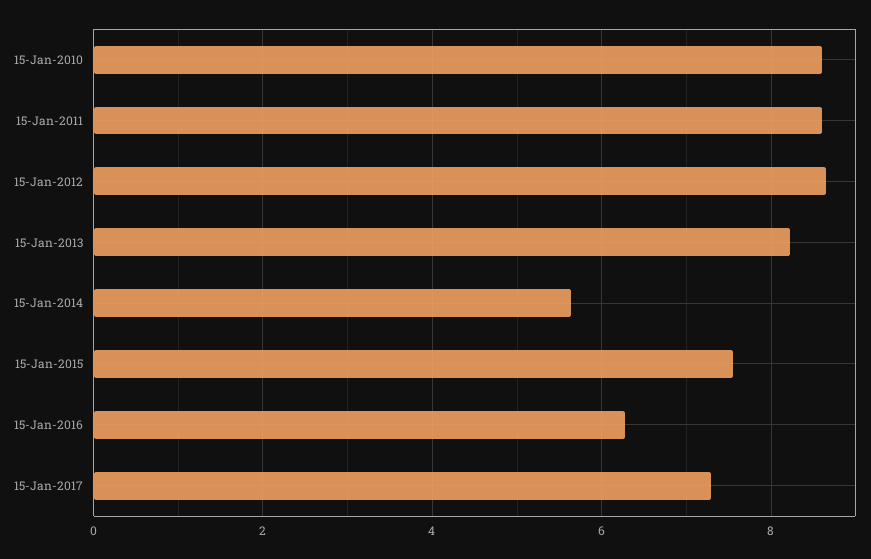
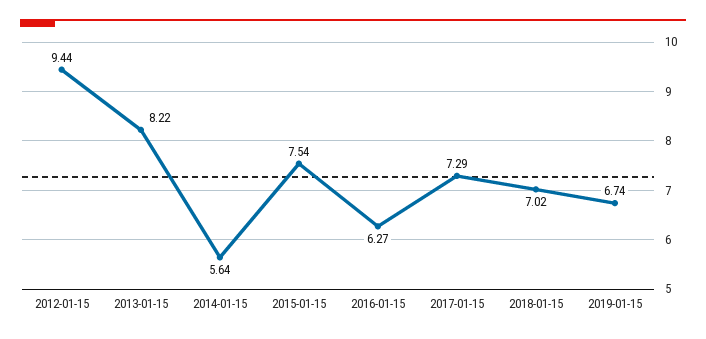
15-Jan-2010: 8.6 -> none
15-Jan-2011: 8.6 -> none
15-Jan-2012: 8.6 -> 9.44
2018-01-15: none -> 7.02
2019-01-15: none -> 6.74

